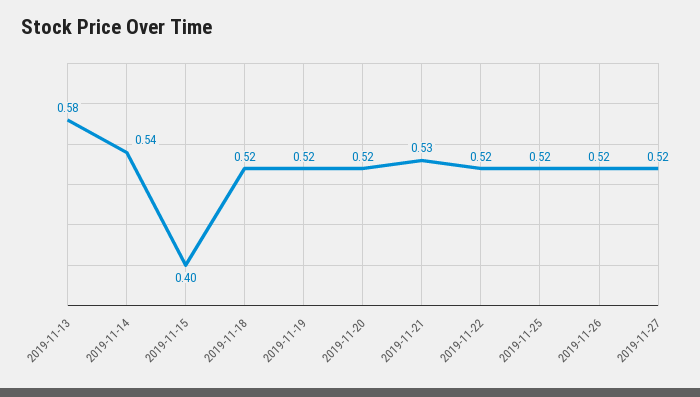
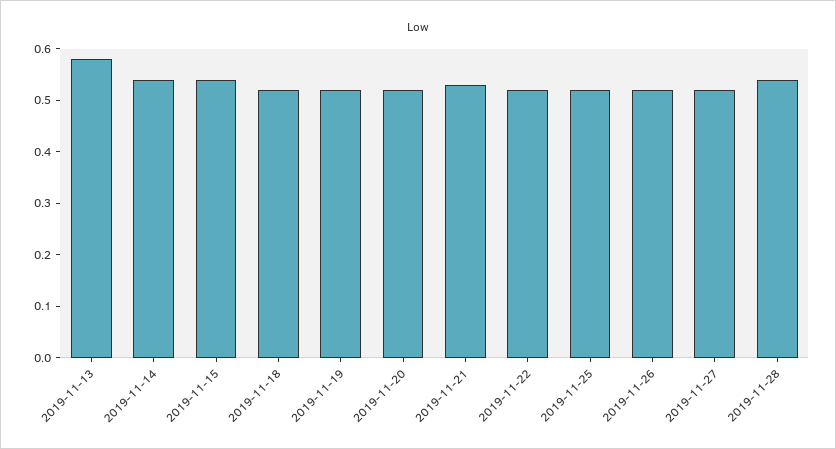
2019-11-15: 0.4 -> 0.55
2019-11-28: none -> 0.55

